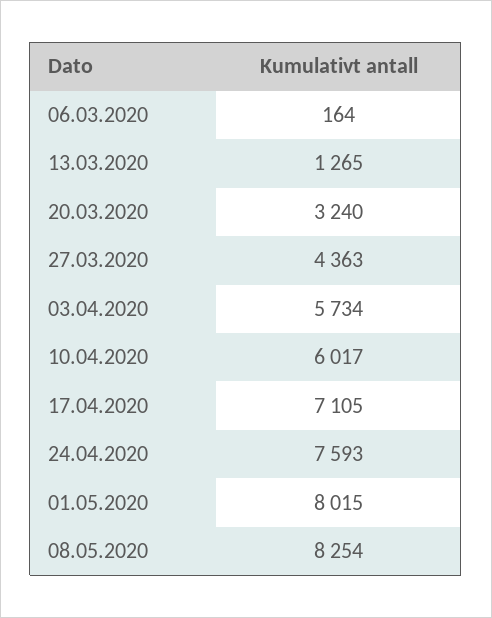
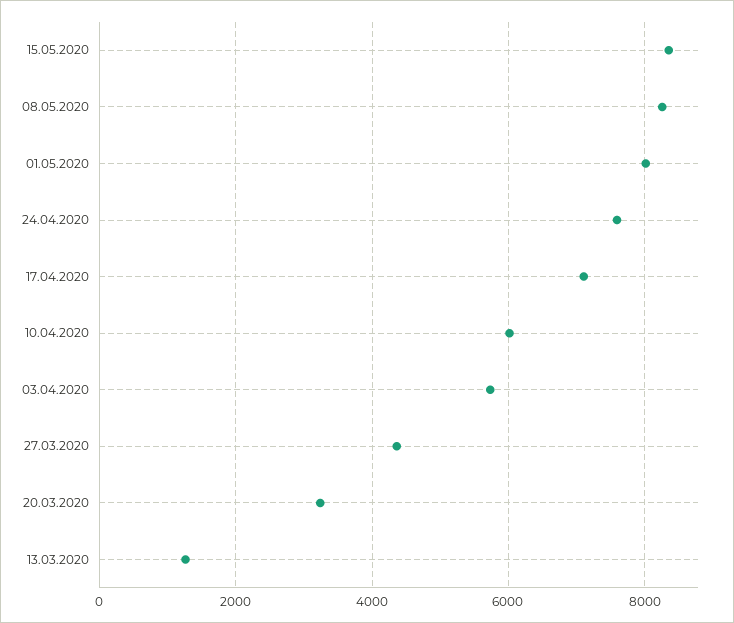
06.03.2020: 164 -> none
15.05.2020: none -> 8400

